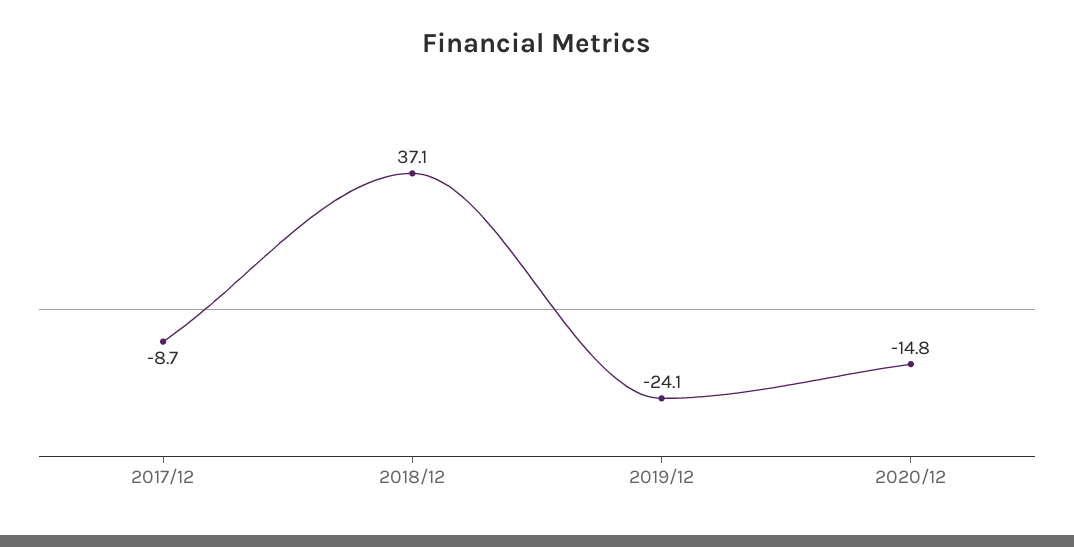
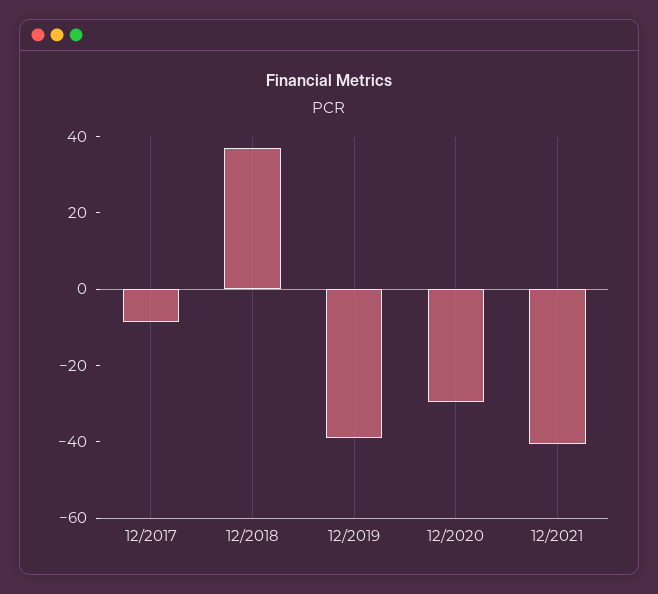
2019/12: -24.1 -> -40
2020/12: -14.8 -> -30
12/2021: none -> -40

